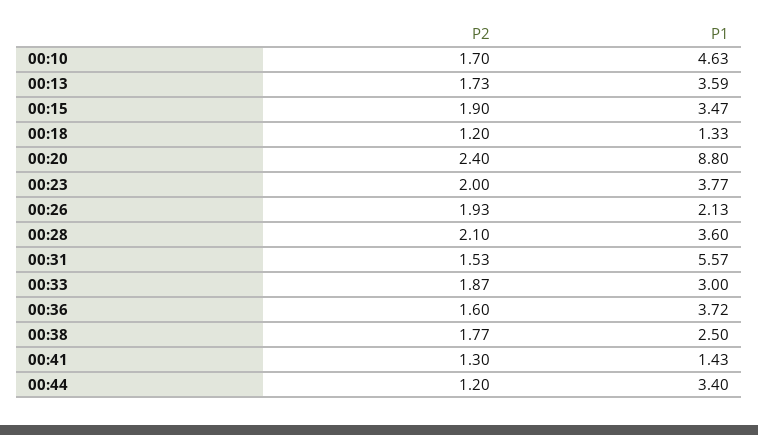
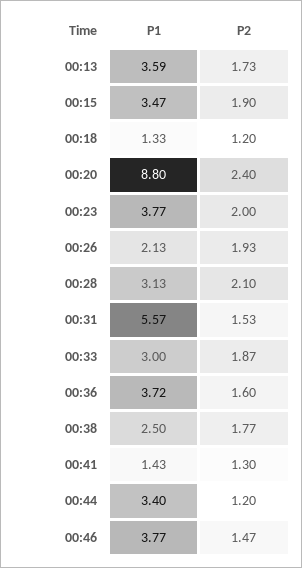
P2, 00:10: 1.7 -> none
P1, 00:10: 4.63 -> none
P1, 00:28: 3.6 -> 3.13
P1, 00:46: none -> 3.77
P2, 00:46: none -> 1.47

